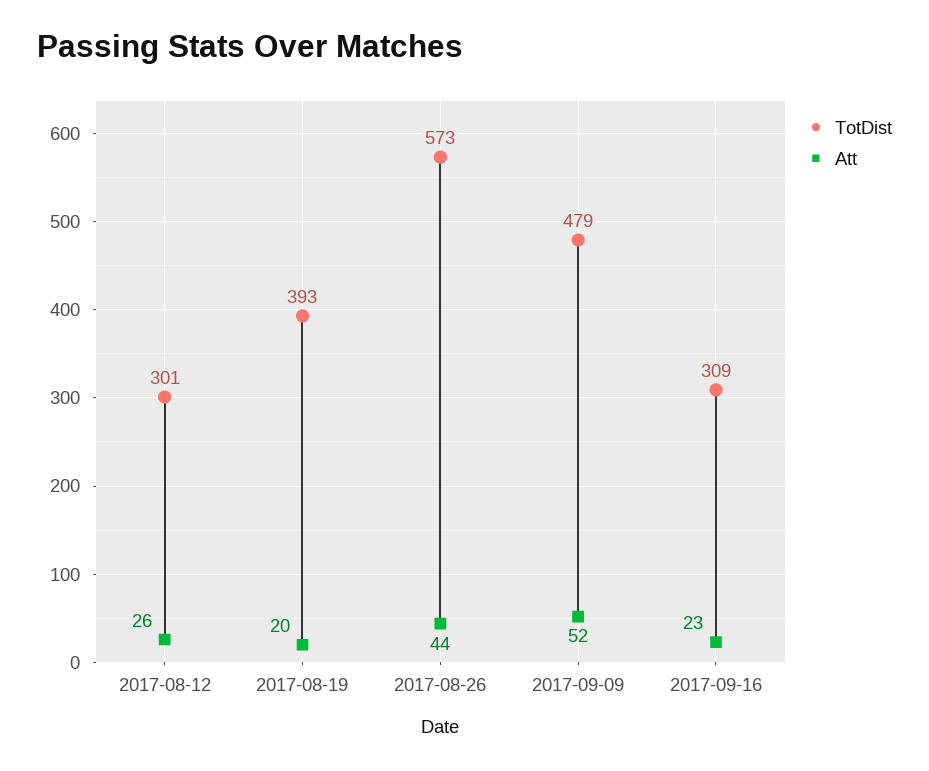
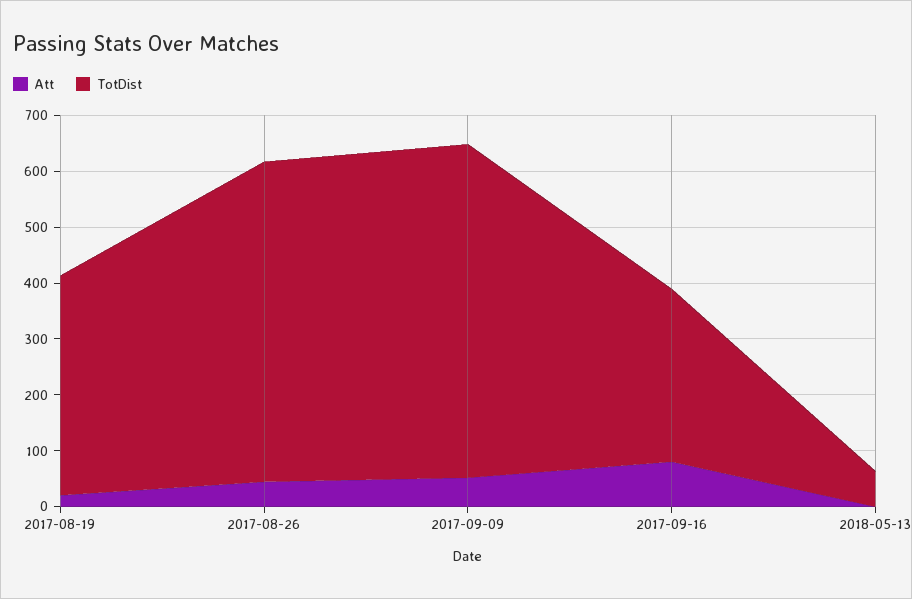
TotDist, 2017-08-12: 301 -> none
Att, 2017-08-12: 26 -> none
TotDist, 2017-09-09: 479 -> 600
Att, 2017-09-16: 23 -> 80
Att, 2018-05-13: none -> 0
TotDist, 2018-05-13: none -> 60

